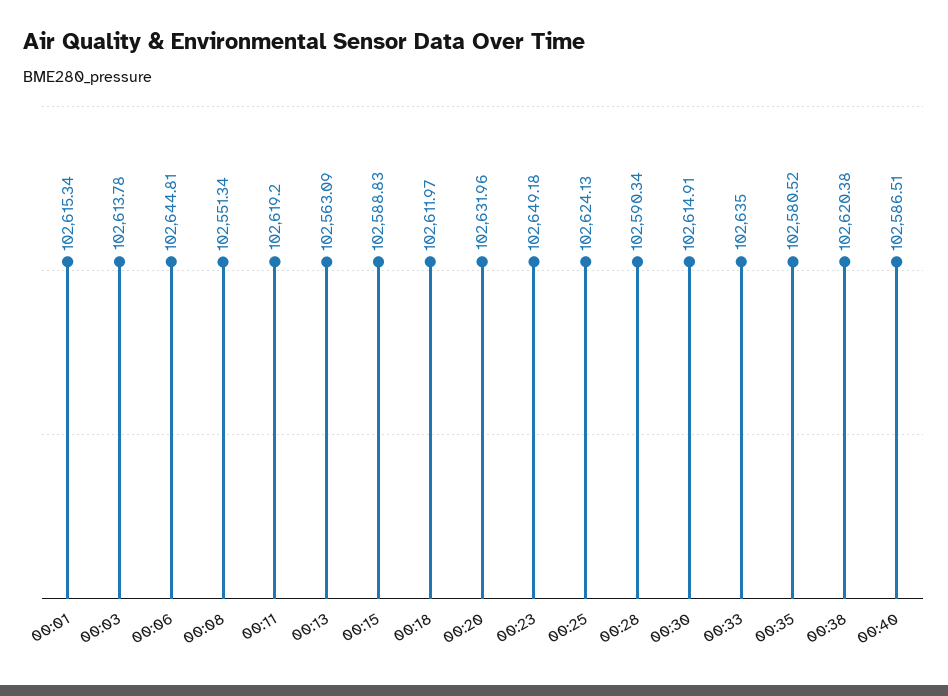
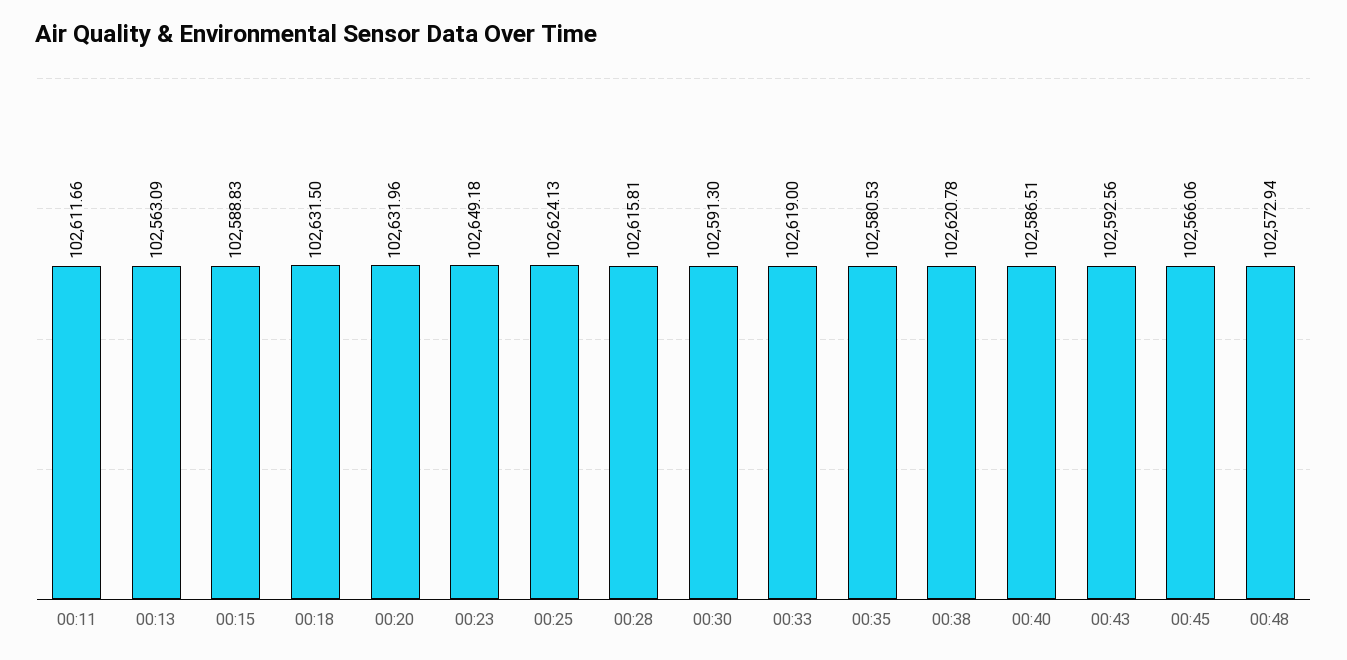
00:01: 102615.34 -> none
00:03: 102613.78 -> none
00:06: 102644.81 -> none
00:08: 102551.34 -> none
00:11: 102619.2 -> 102611.66
00:18: 102611.97 -> 102631.5
00:28: 102590.34 -> 102615.81
00:30: 102614.91 -> 102591.3
00:33: 102635 -> 102619
00:35: 102580.52 -> 102580.53
00:38: 102620.38 -> 102620.78
00:43: none -> 102592.56
00:45: none -> 102566.06
00:48: none -> 102572.94

